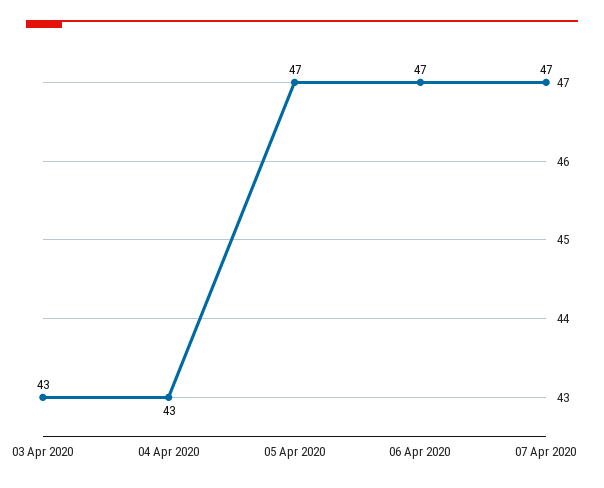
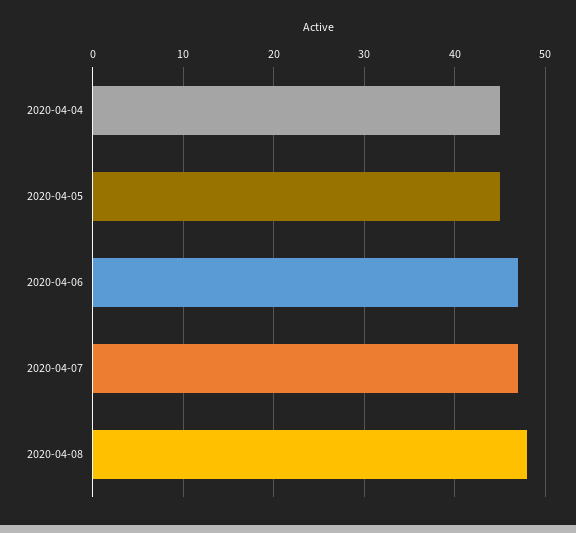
03 Apr 2020: 43 -> none
04 Apr 2020: 43 -> 45
05 Apr 2020: 47 -> 45
2020-04-08: none -> 48

